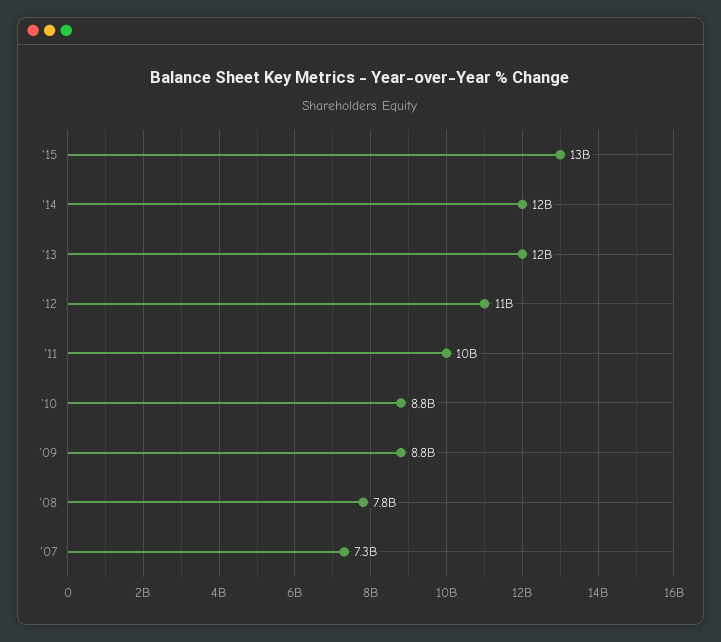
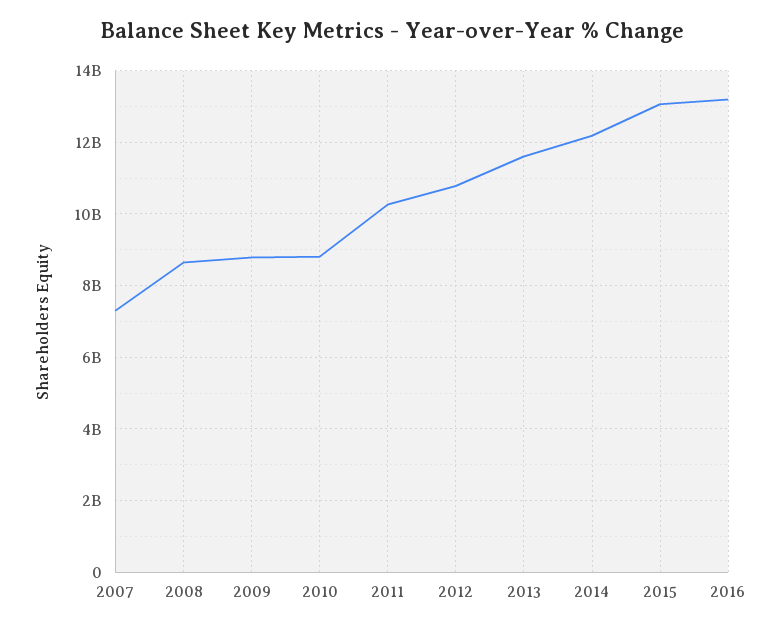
'08: 7800000000 -> 8600000000
2016: none -> 13200000000

